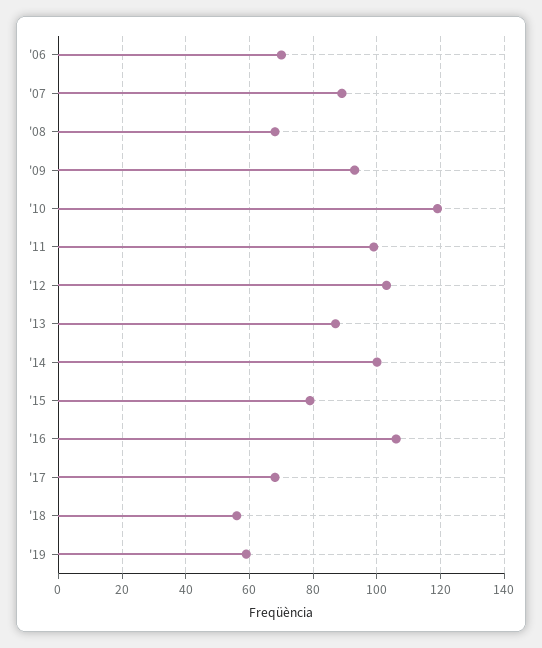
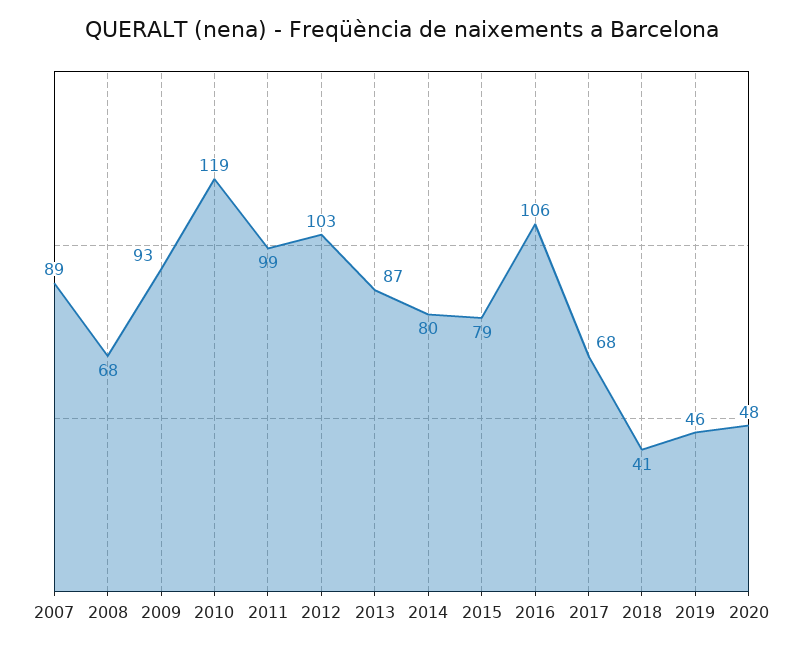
'06: 70 -> none
'14: 100 -> 80
'18: 55 -> 41
'19: 60 -> 46
2020: none -> 48

